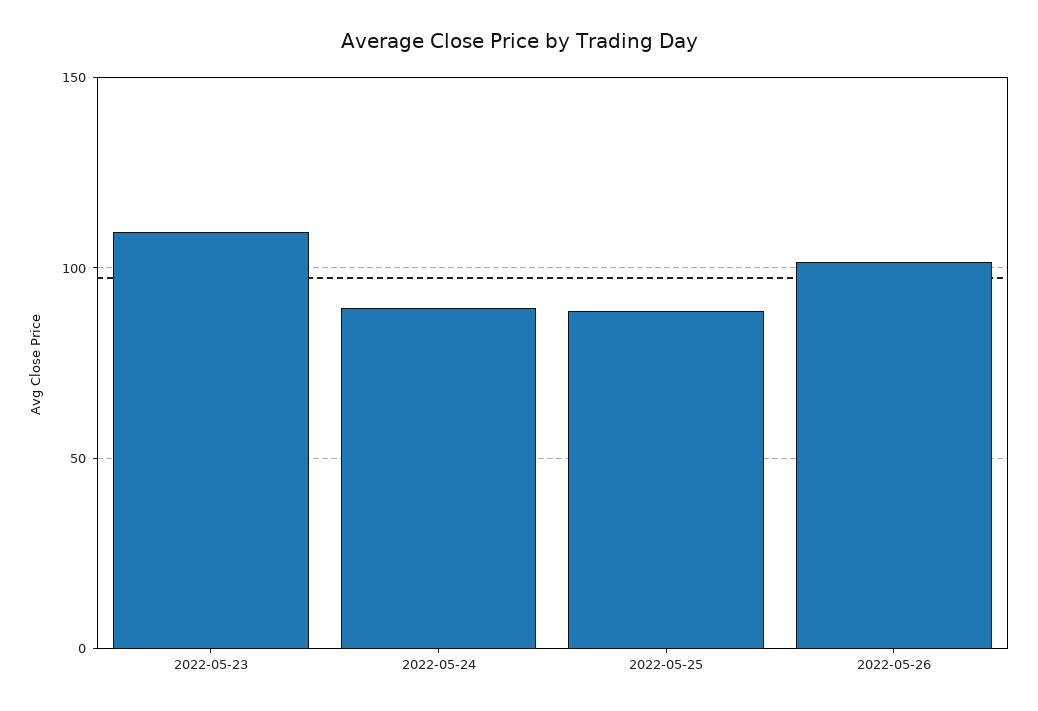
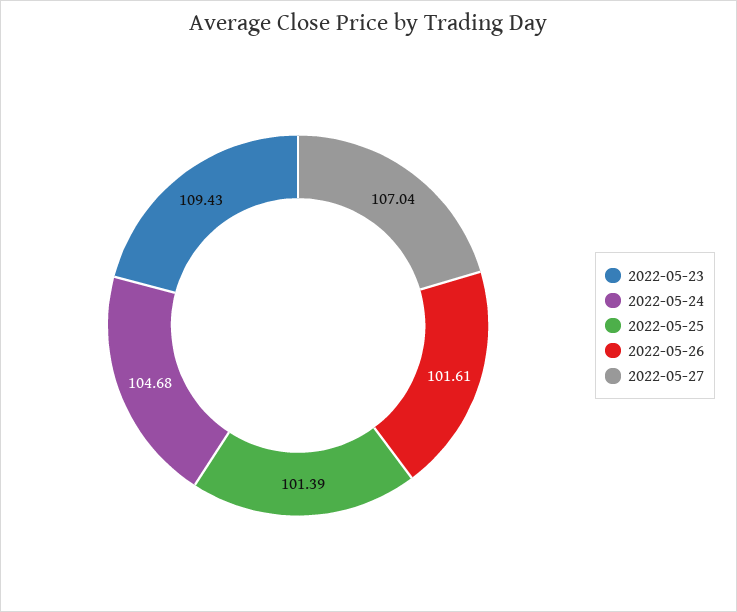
2022-05-24: 90 -> 104.68
2022-05-25: 90 -> 101.39
2022-05-27: none -> 107.04

